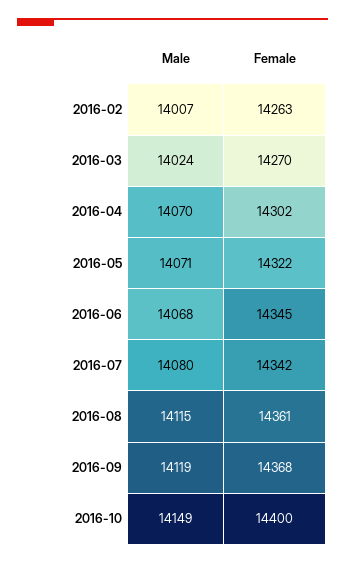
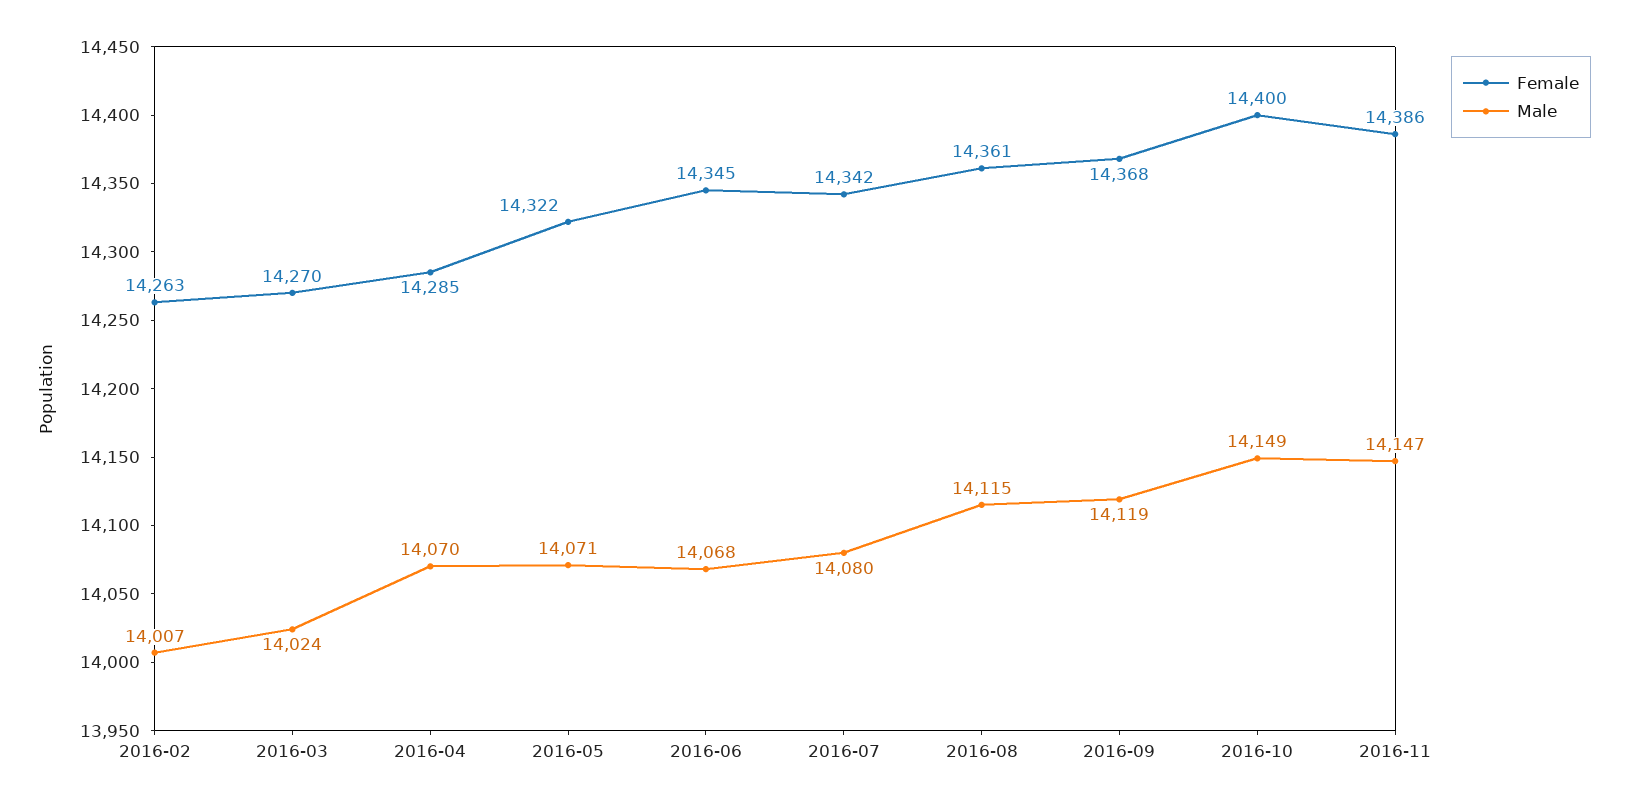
Female, 2016-04: 14302 -> 14285
Female, 2016-11: none -> 14386
Male, 2016-11: none -> 14147

